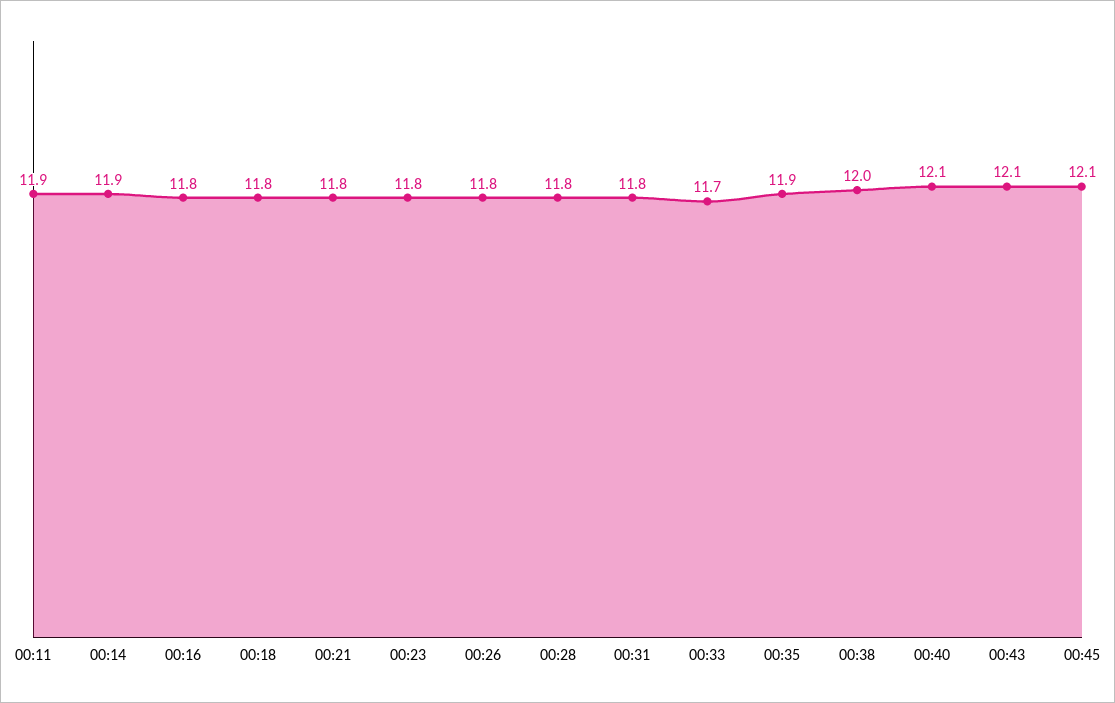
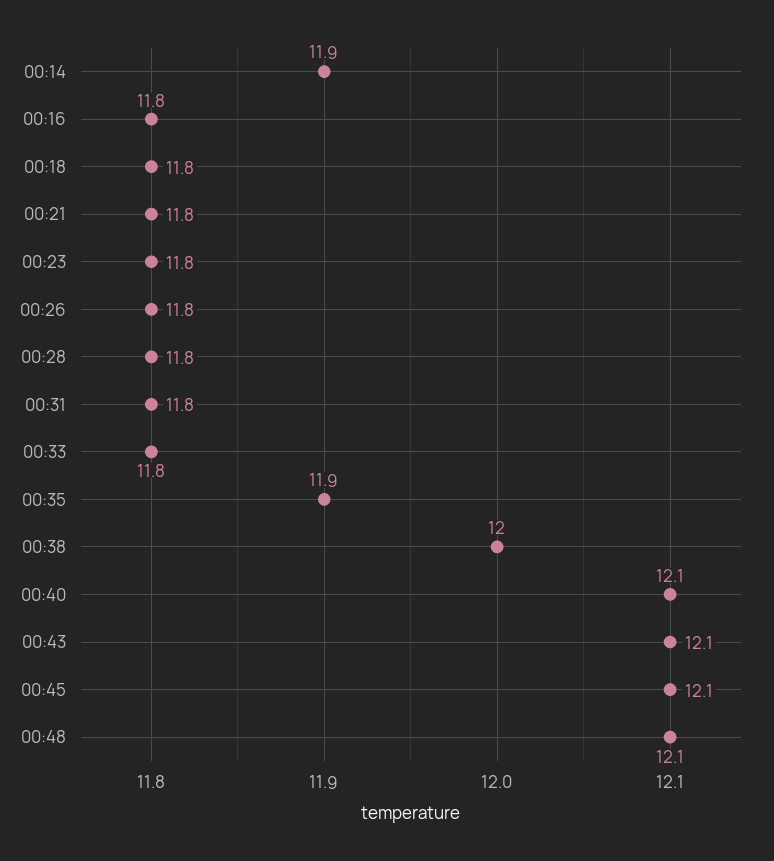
00:11: 11.9 -> none
00:33: 11.7 -> 11.8
00:48: none -> 12.1

